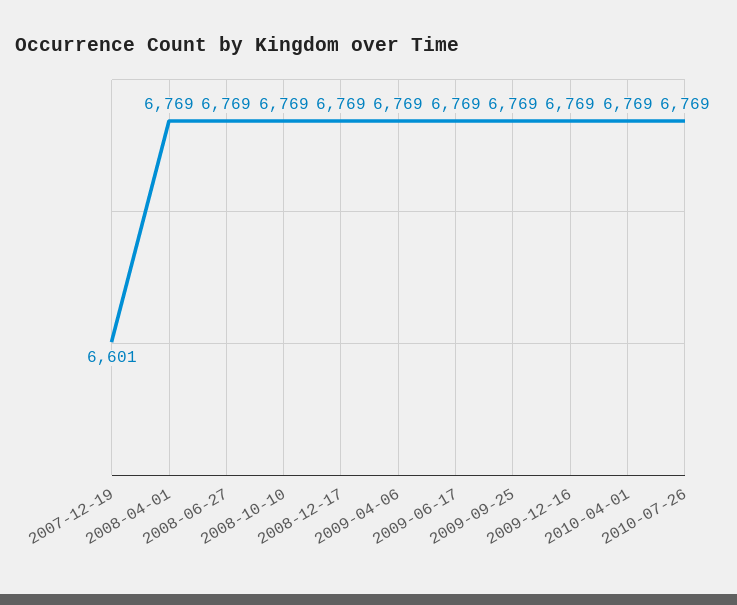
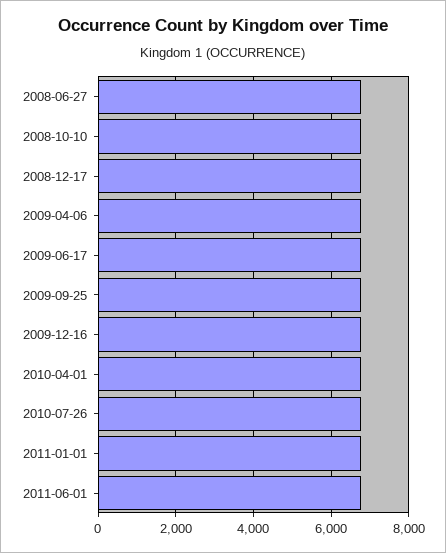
2007-12-19: 6601 -> none
2008-04-01: 6769 -> none
2011-01-01: none -> 6800
2011-06-01: none -> 6800

